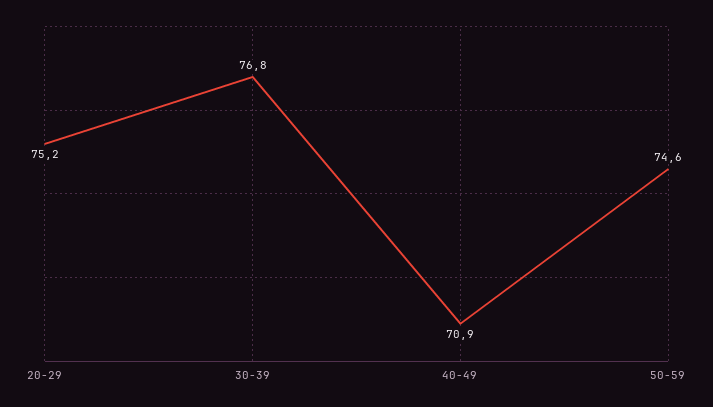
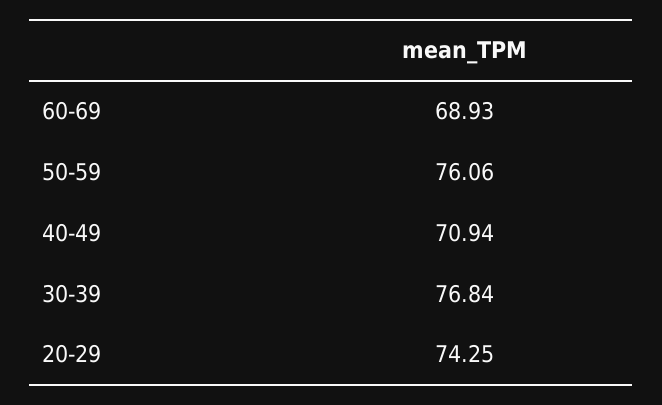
20-29: 75.2 -> 74.25
50-59: 74.6 -> 76.06
60-69: none -> 68.93

